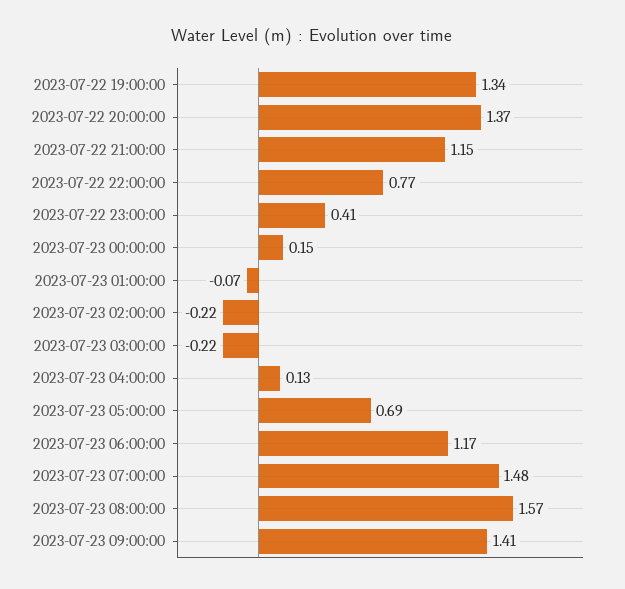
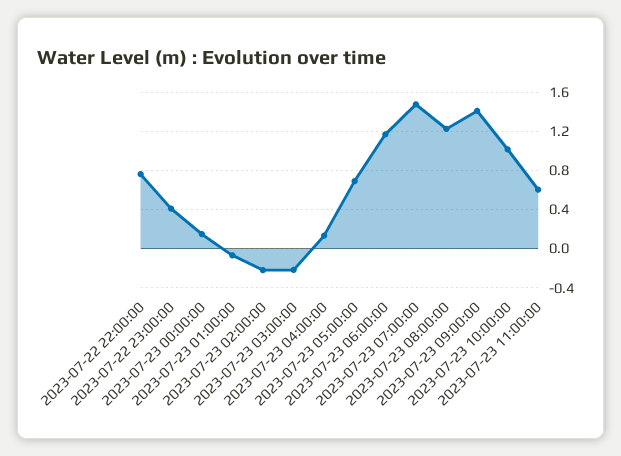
2023-07-22 19:00:00: 1.34 -> none
2023-07-22 20:00:00: 1.37 -> none
2023-07-22 21:00:00: 1.15 -> none
2023-07-23 08:00:00: 1.57 -> 1.2
2023-07-23 10:00:00: none -> 1
2023-07-23 11:00:00: none -> 0.6

